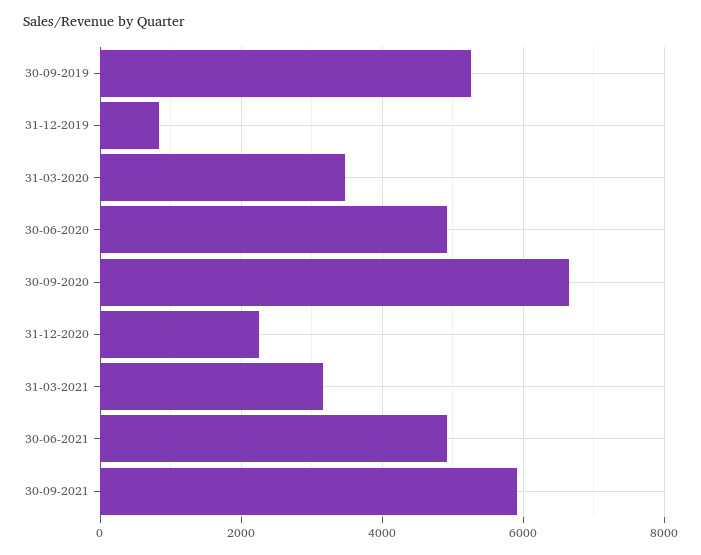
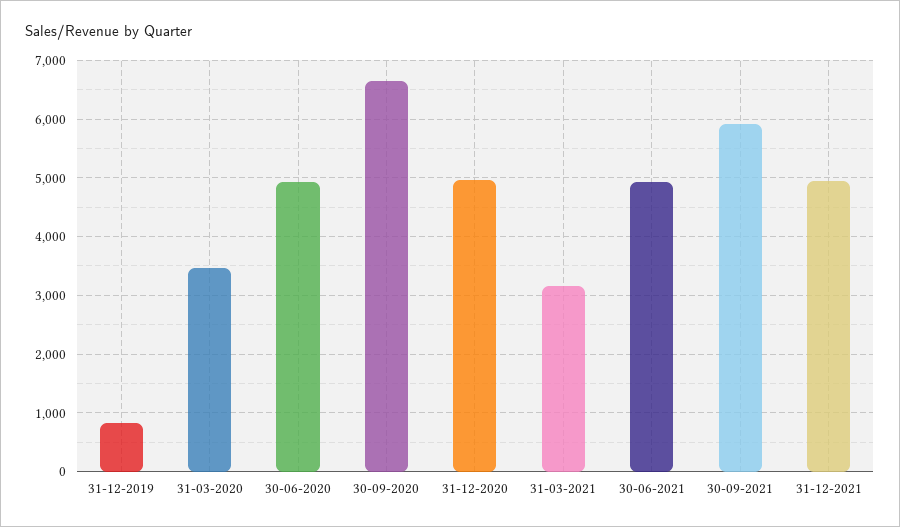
30-09-2019: 5200 -> none
31-12-2020: 2200 -> 5000
31-12-2021: none -> 5000

